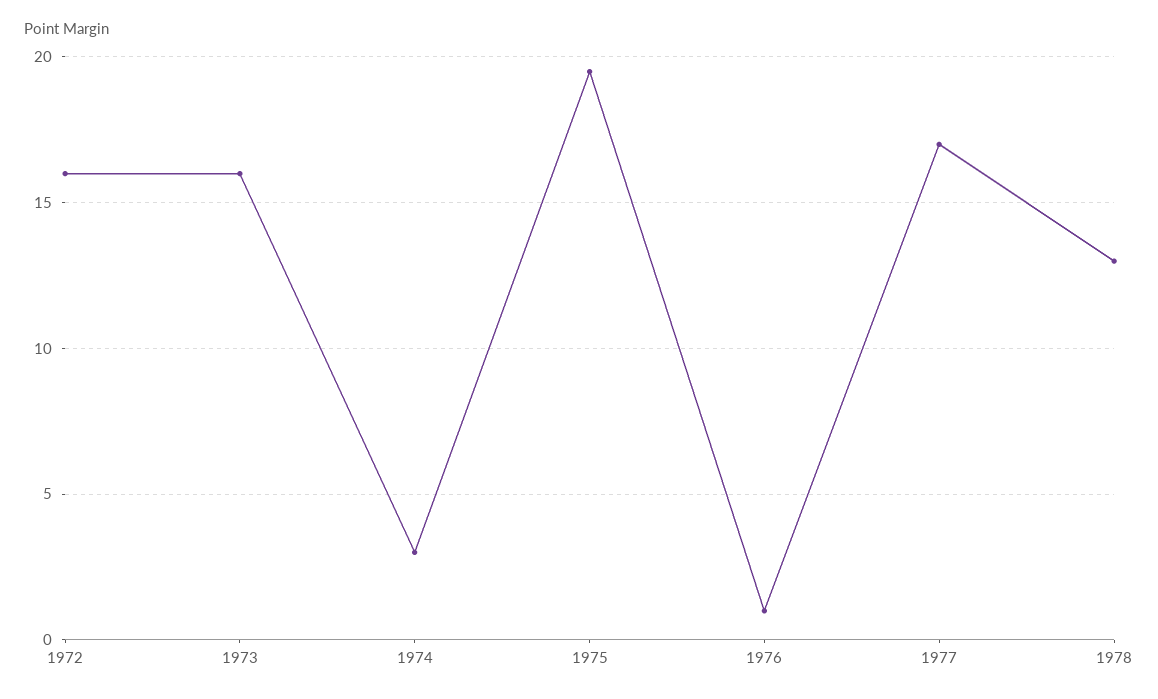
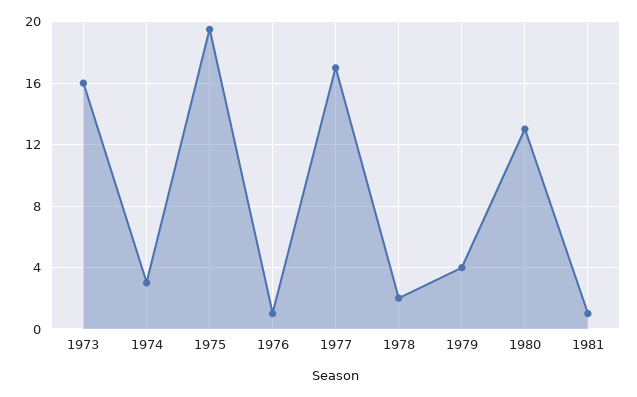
1972: 16 -> none
1978: 13 -> 2
1979: none -> 4
1980: none -> 13
1981: none -> 1

